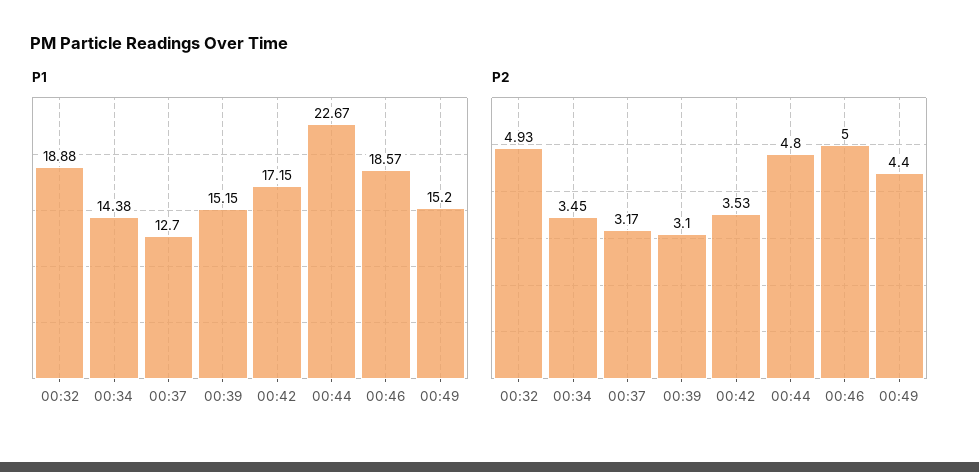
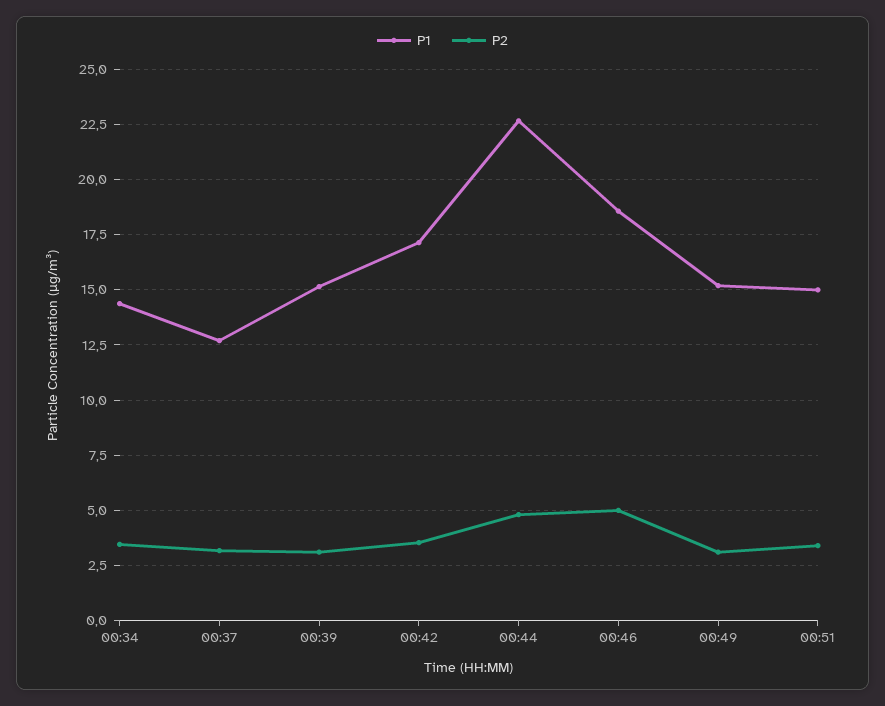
P1, 00:32: 18.88 -> none
P2, 00:32: 4.93 -> none
P2, 00:49: 4.4 -> 3
P1, 00:51: none -> 15
P2, 00:51: none -> 3.5

